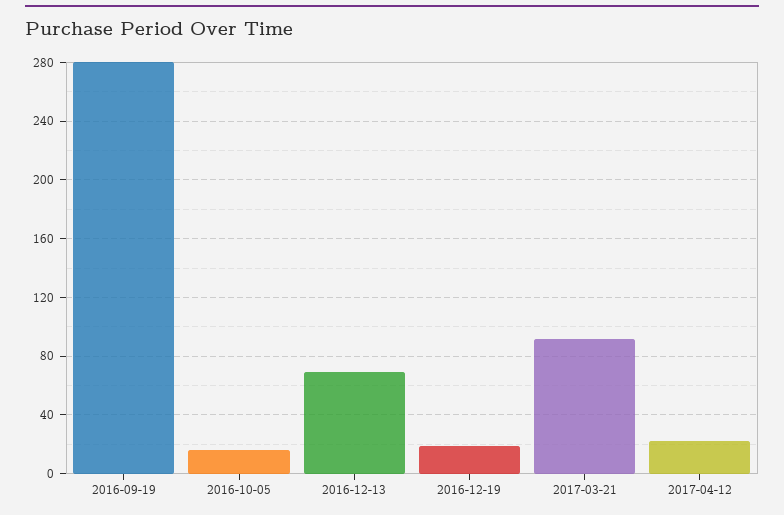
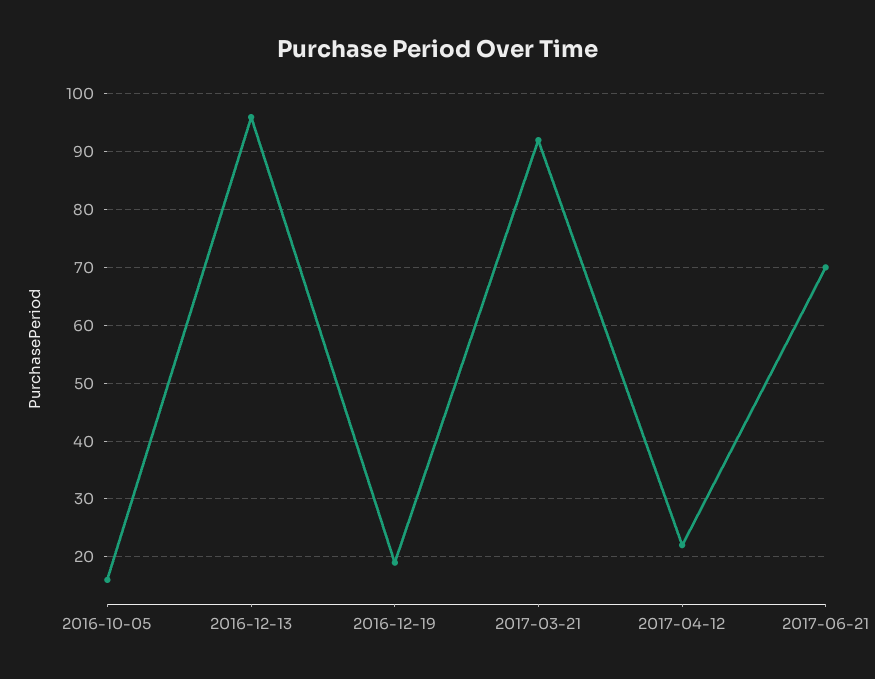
2016-09-19: 280 -> none
2016-12-13: 70 -> 95
2017-06-21: none -> 70

